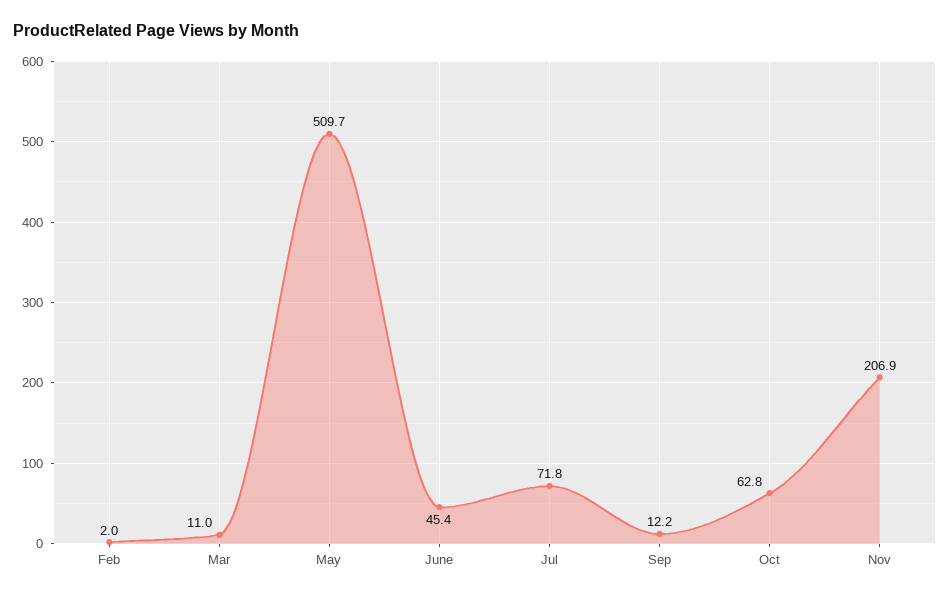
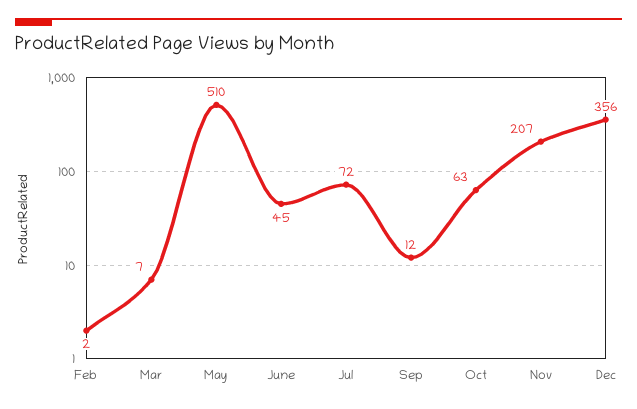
Mar: 11 -> 7
Dec: none -> 356

